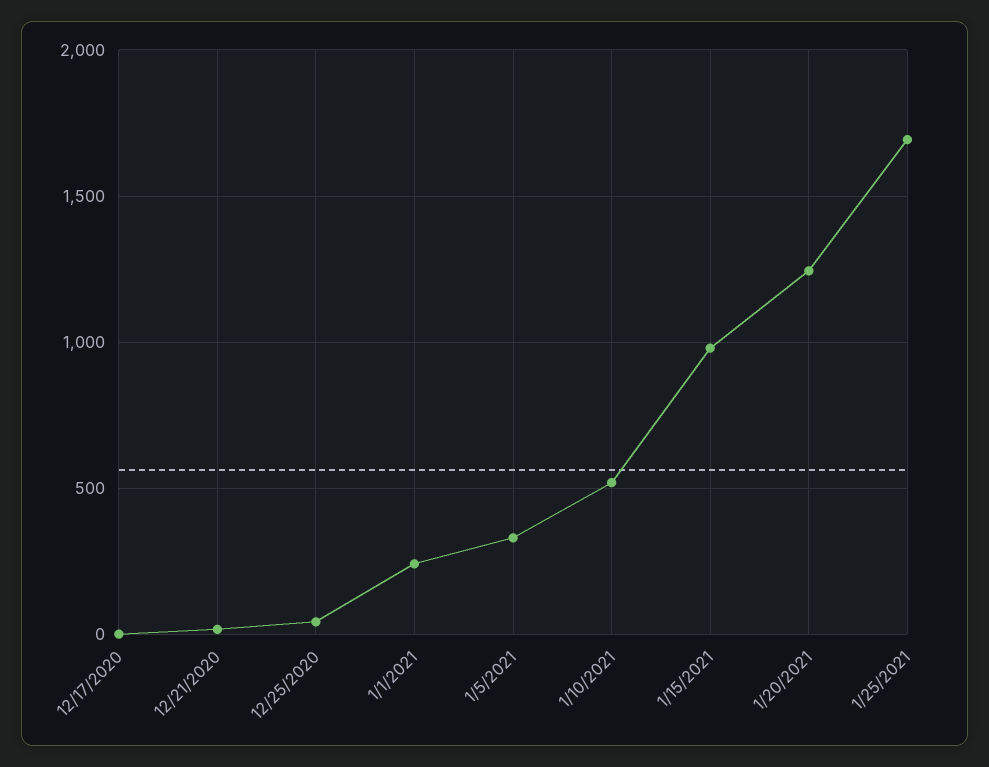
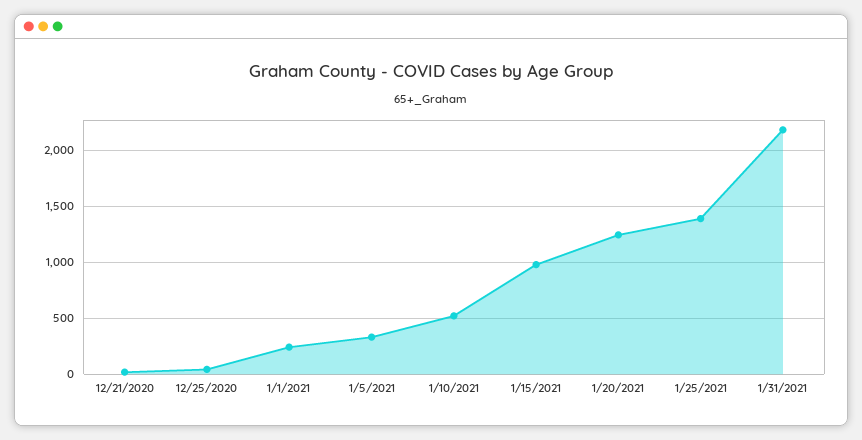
12/17/2020: 0 -> none
1/25/2021: 1700 -> 1400
1/31/2021: none -> 2200

